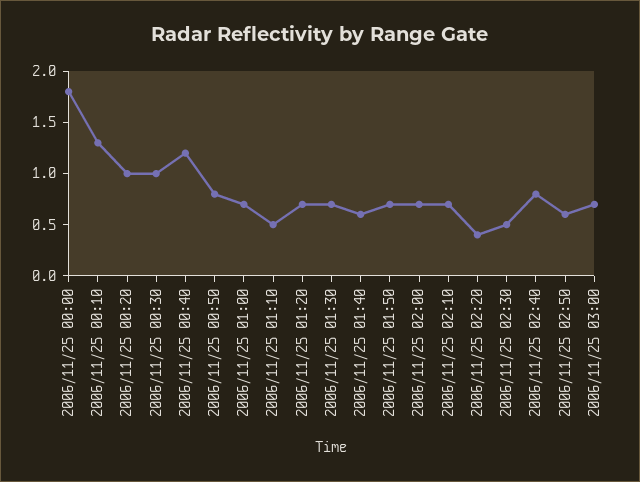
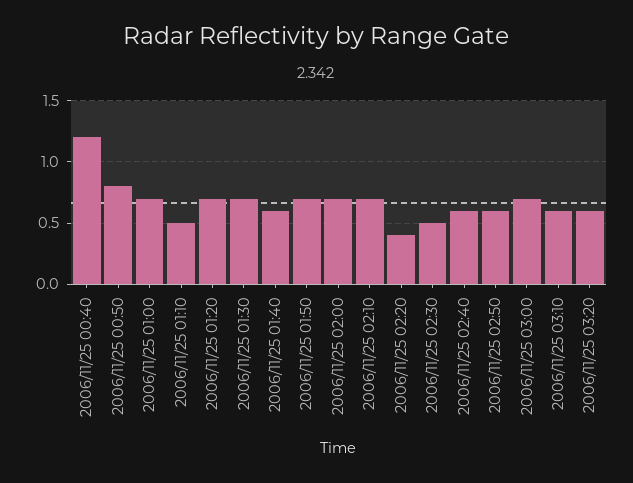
2006/11/25 00:00: 1.8 -> none
2006/11/25 00:10: 1.3 -> none
2006/11/25 00:20: 1 -> none
2006/11/25 00:30: 1 -> none
2006/11/25 02:40: 0.8 -> 0.6
2006/11/25 03:10: none -> 0.6
2006/11/25 03:20: none -> 0.6

